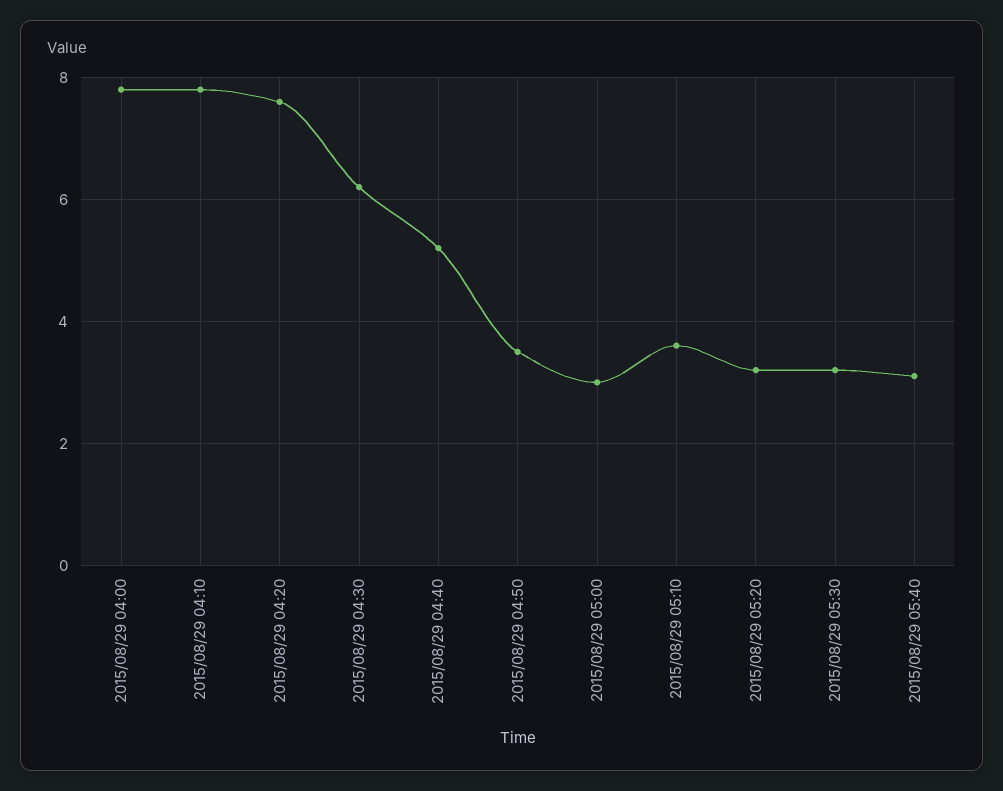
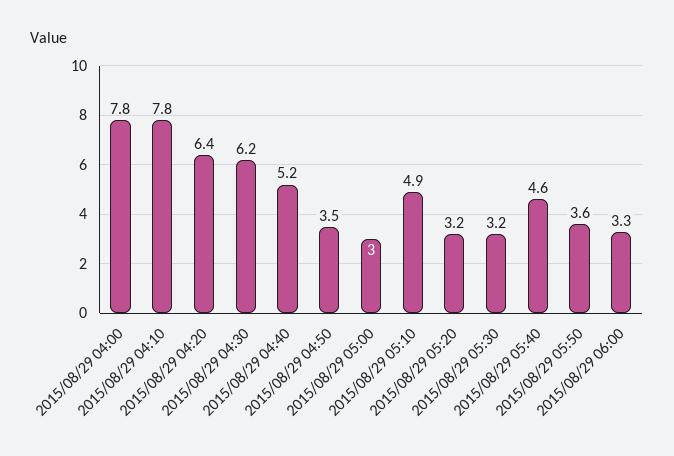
2015/08/29 04:20: 7.5 -> 6.4
2015/08/29 05:10: 3.5 -> 4.9
2015/08/29 05:40: 3 -> 4.6
2015/08/29 05:50: none -> 3.6
2015/08/29 06:00: none -> 3.3

